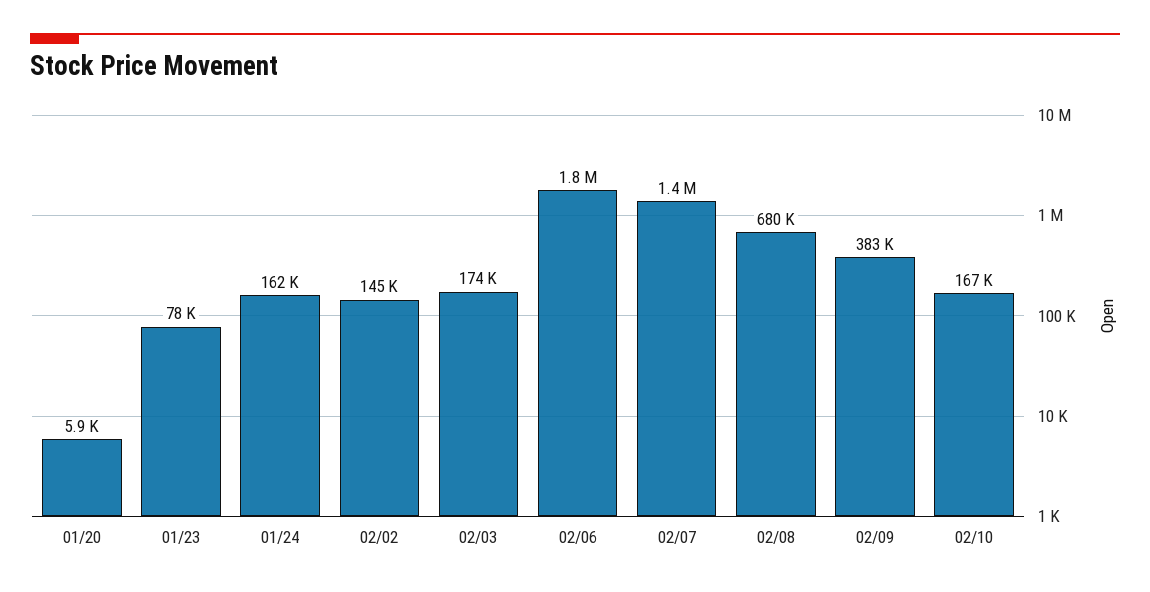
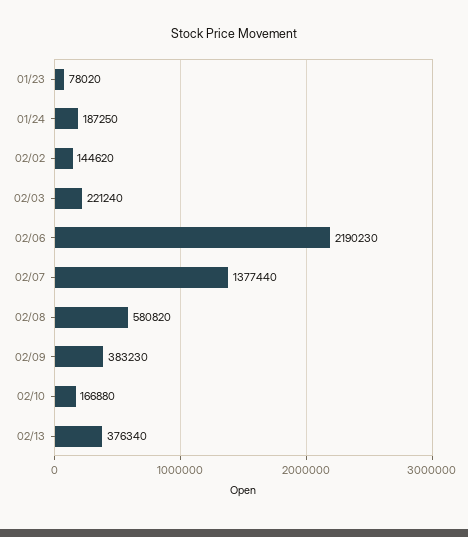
01/20: 5900 -> none
01/24: 162000 -> 187250
02/03: 174000 -> 221240
02/06: 1800000 -> 2190230
02/08: 680000 -> 580820
02/13: none -> 376340

